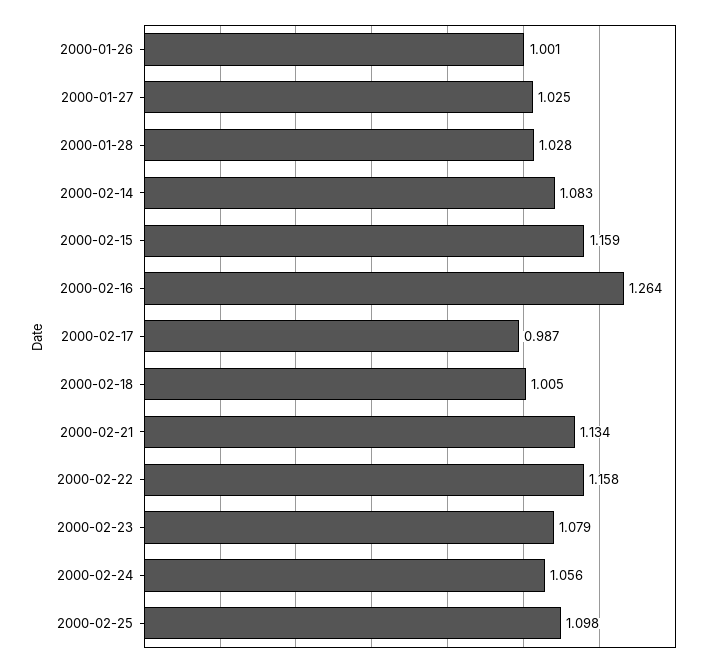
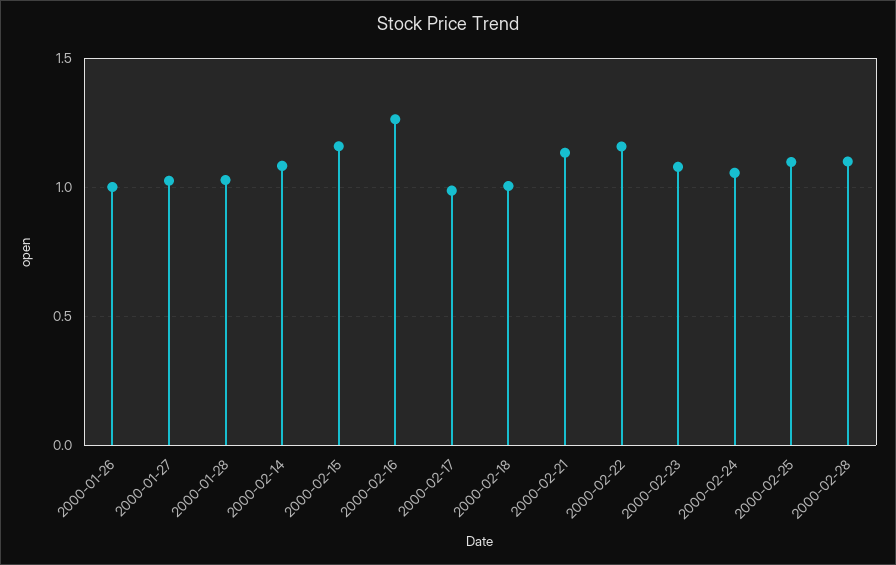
2000-02-28: none -> 1.1

